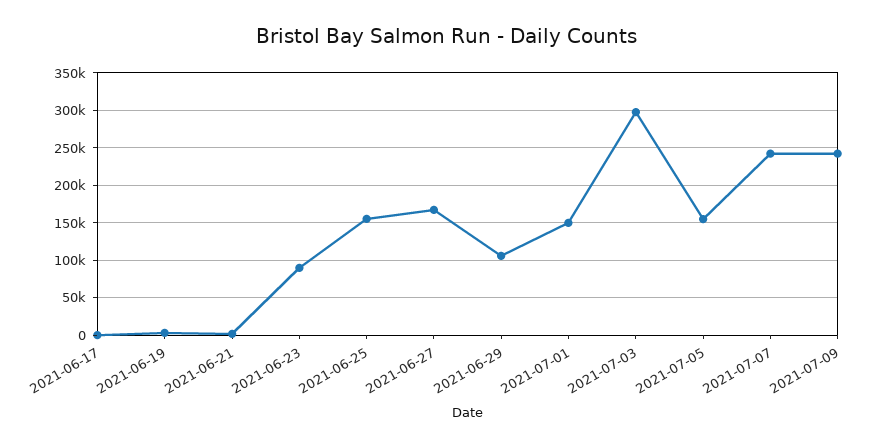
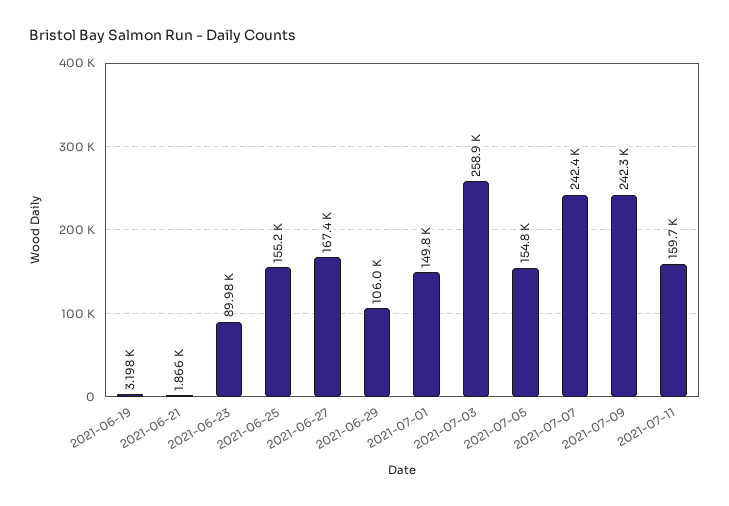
2021-06-17: 0 -> none
2021-07-03: 300000 -> 258900
2021-07-11: none -> 159700

